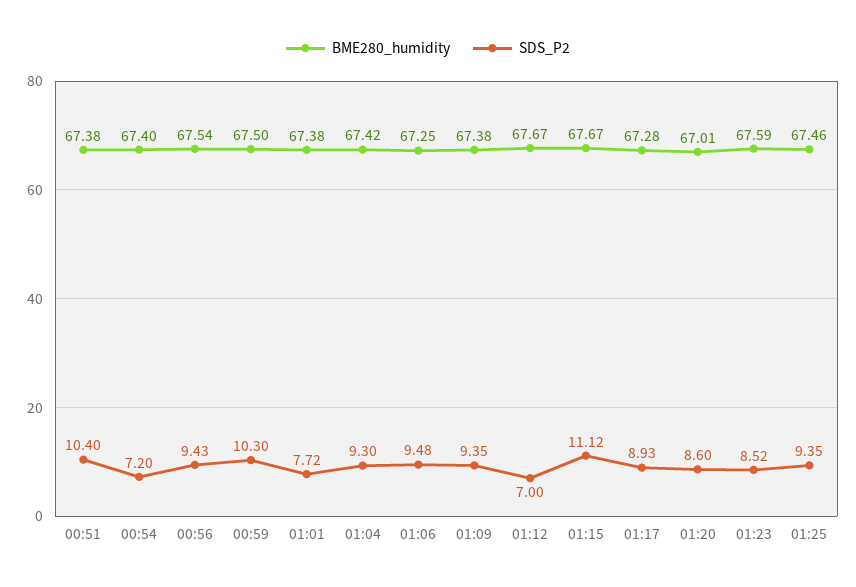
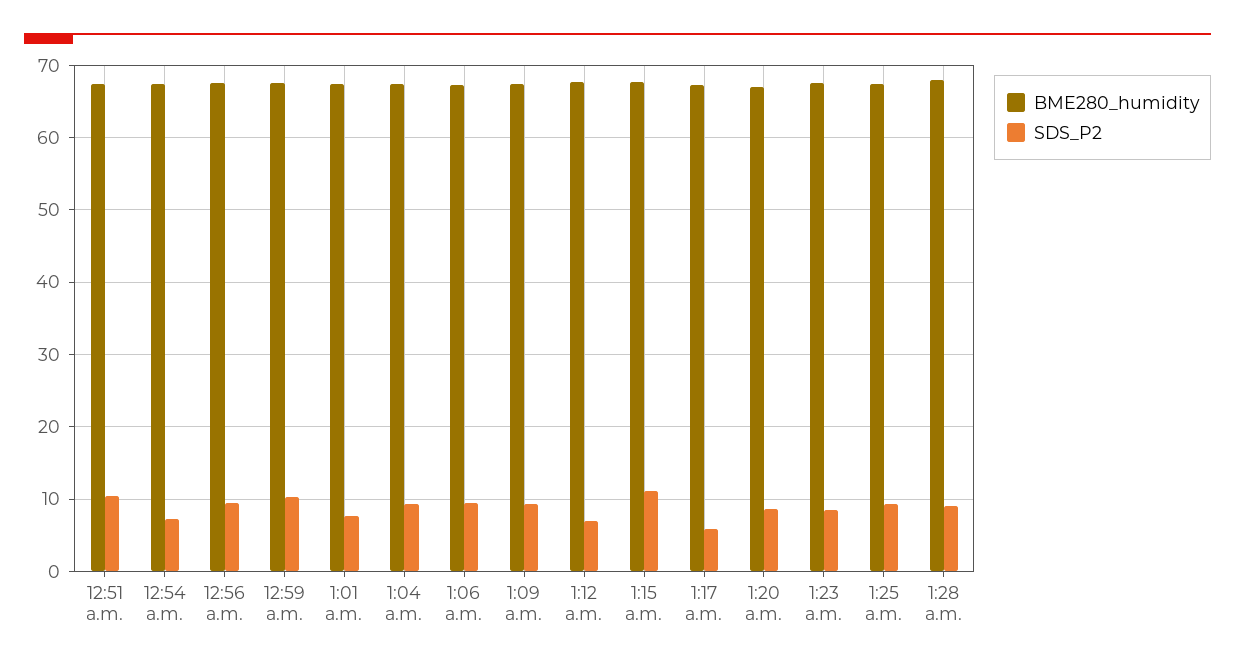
SDS_P2, 01:17: 8.93 -> 6
BME280_humidity, 1:28 a.m.: none -> 68
SDS_P2, 1:28 a.m.: none -> 9

